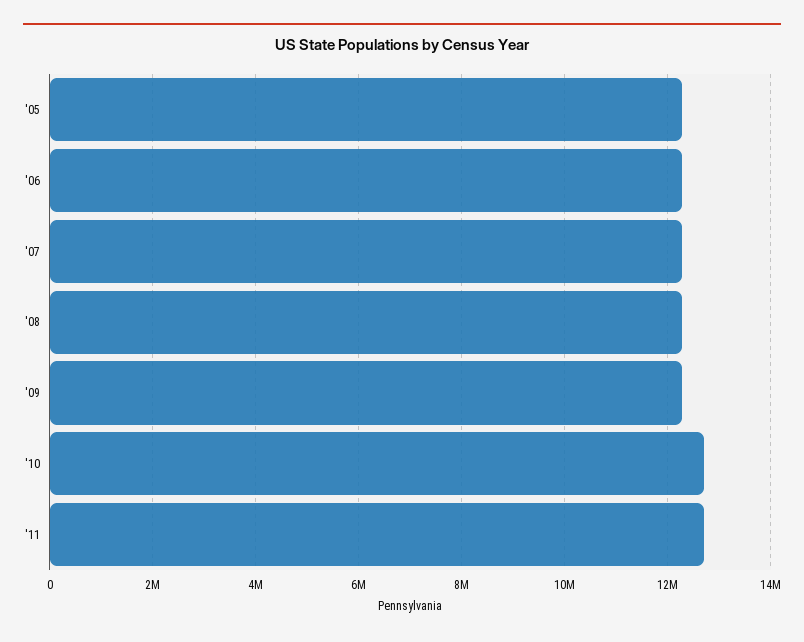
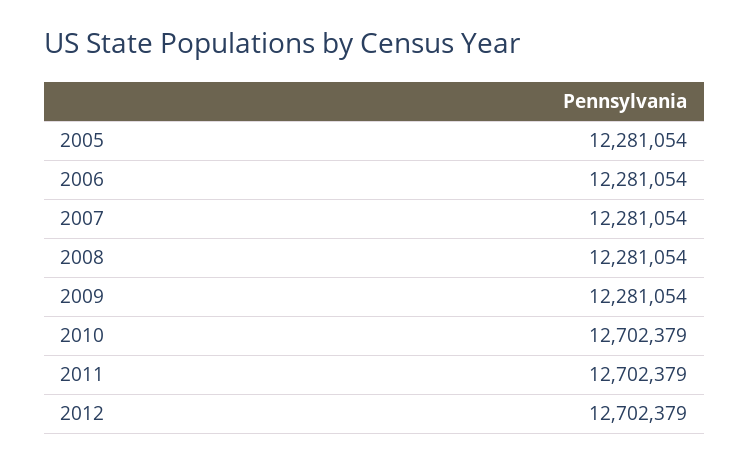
2012: none -> 12702379

